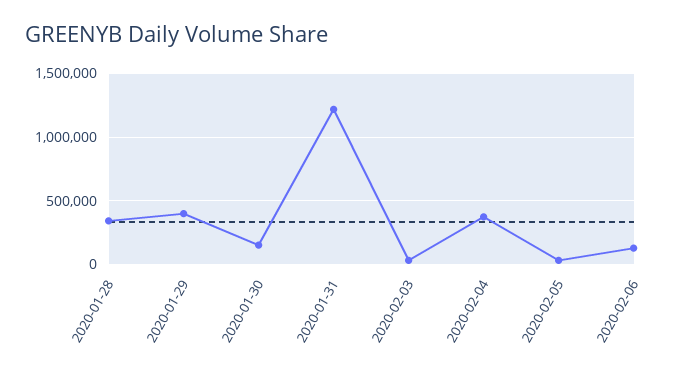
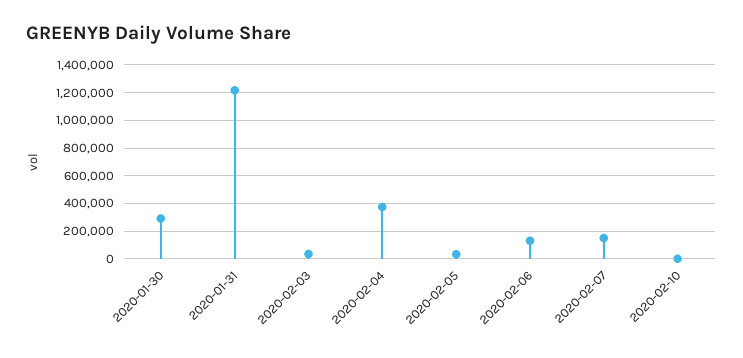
2020-01-28: 350000 -> none
2020-01-29: 400000 -> none
2020-01-30: 150000 -> 300000
2020-02-07: none -> 150000
2020-02-10: none -> 0

